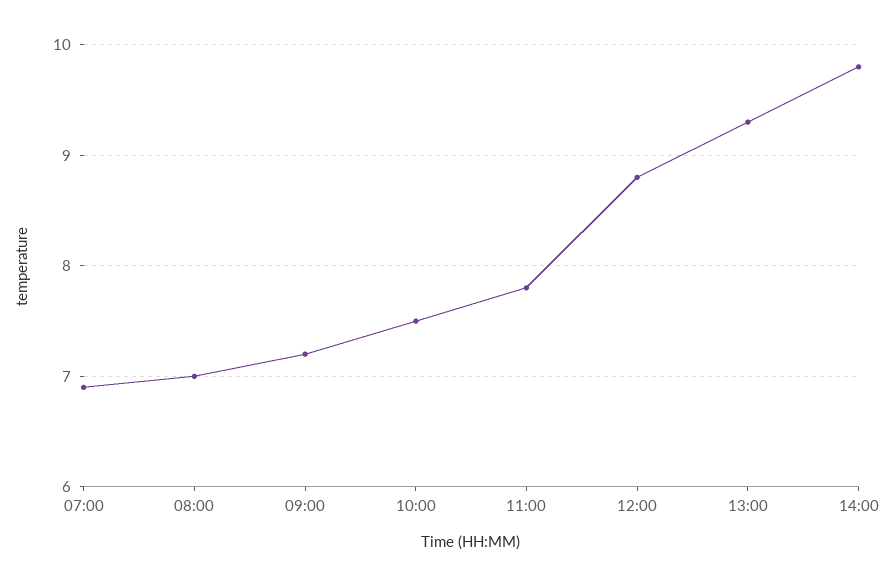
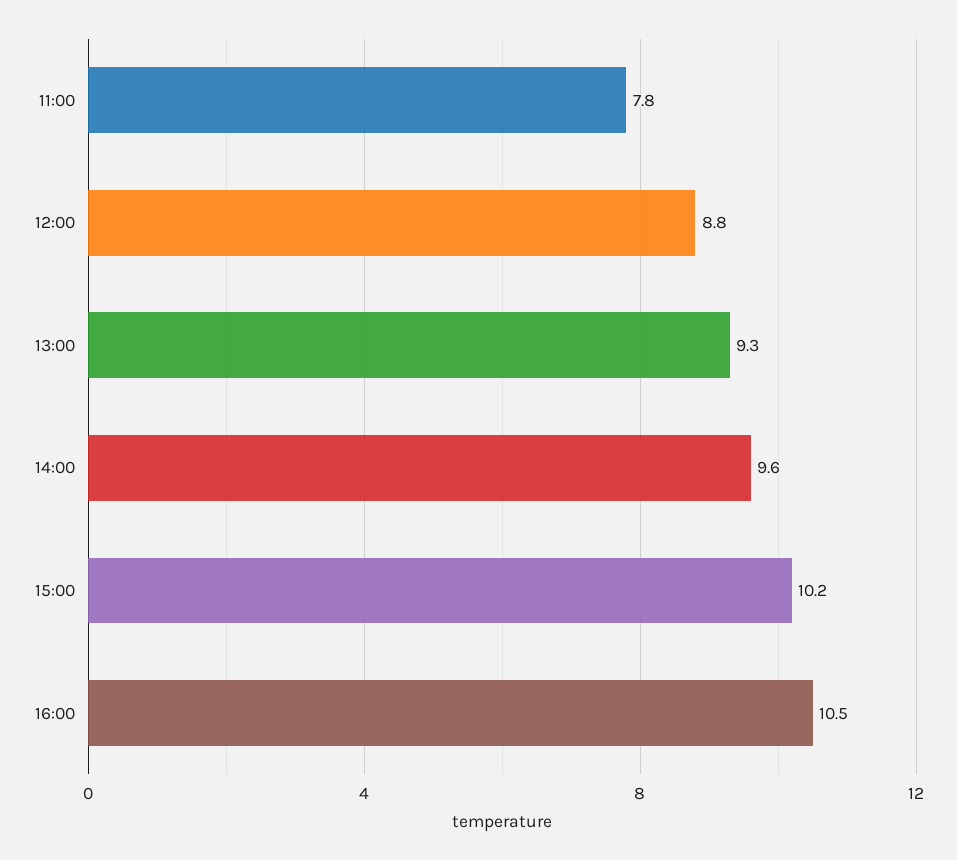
07:00: 6.9 -> none
08:00: 7 -> none
09:00: 7.2 -> none
10:00: 7.5 -> none
14:00: 9.8 -> 9.6
15:00: none -> 10.2
16:00: none -> 10.5

